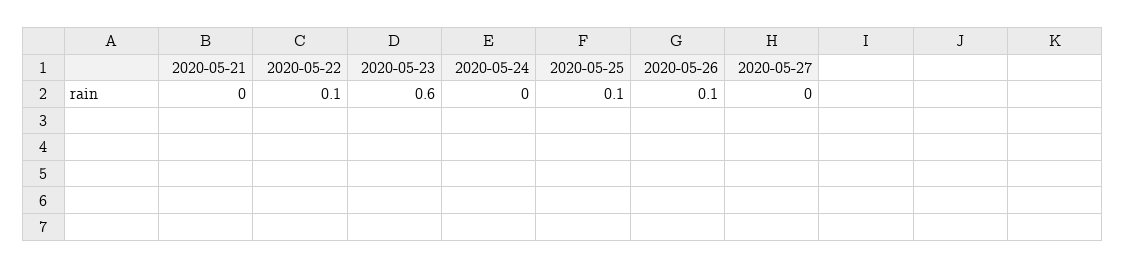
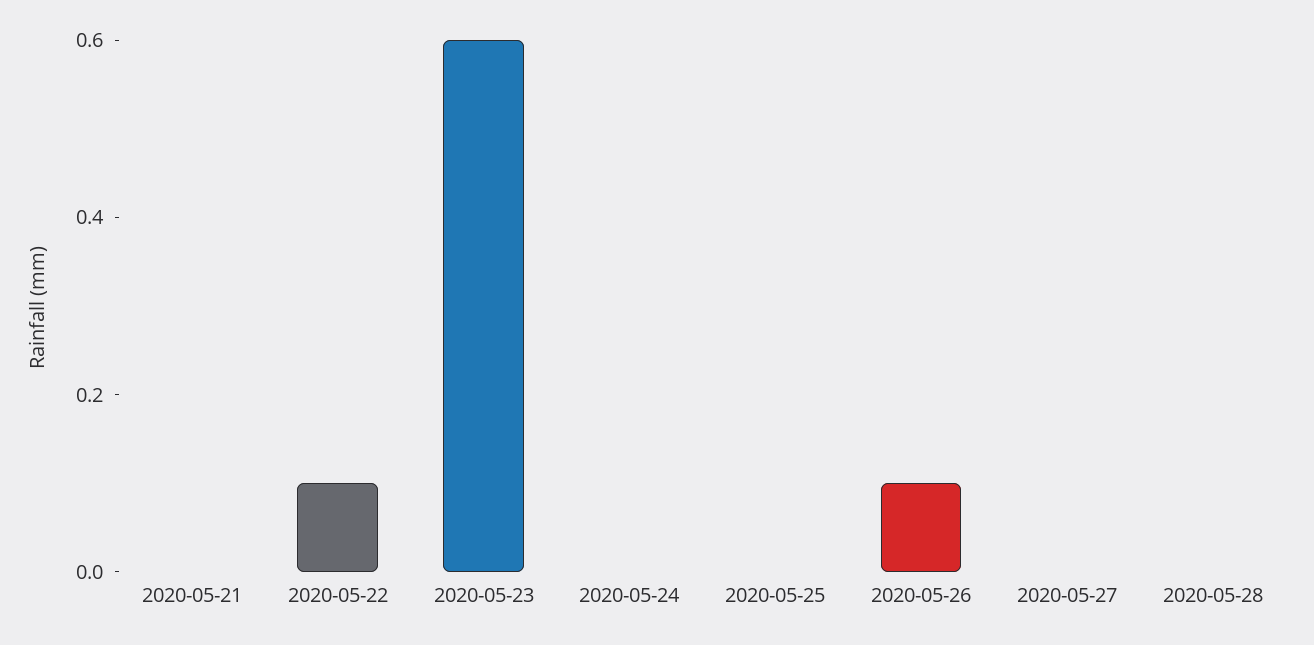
2020-05-25: 0.1 -> 0
2020-05-28: none -> 0

